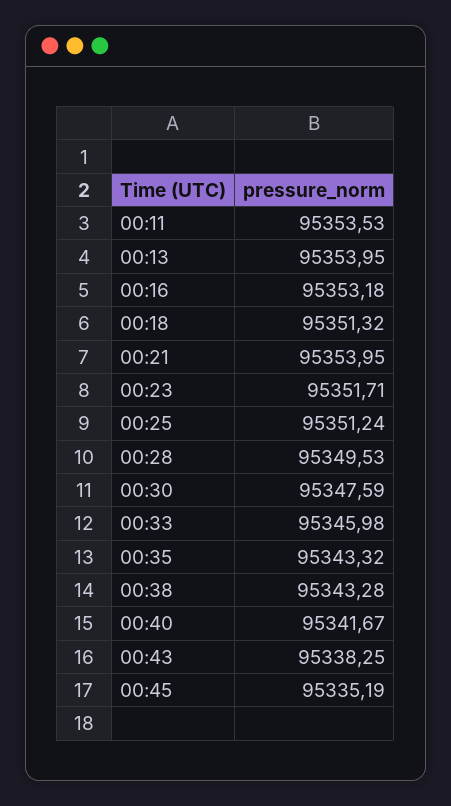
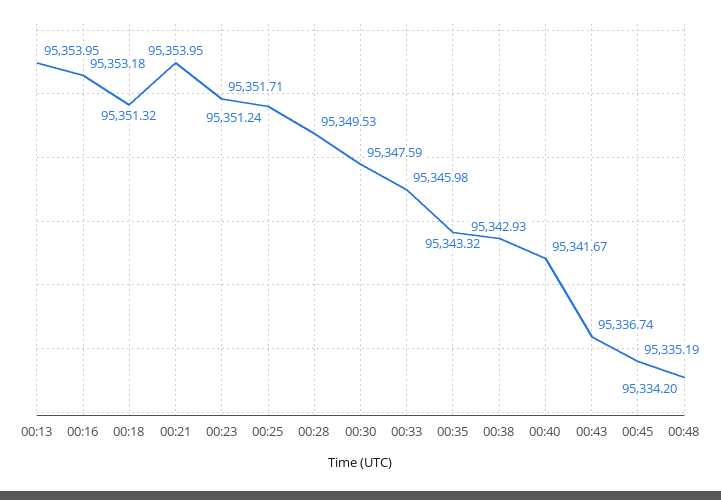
00:11: 95353.53 -> none
00:38: 95343.28 -> 95342.93
00:43: 95338.25 -> 95336.74
00:48: none -> 95334.2

